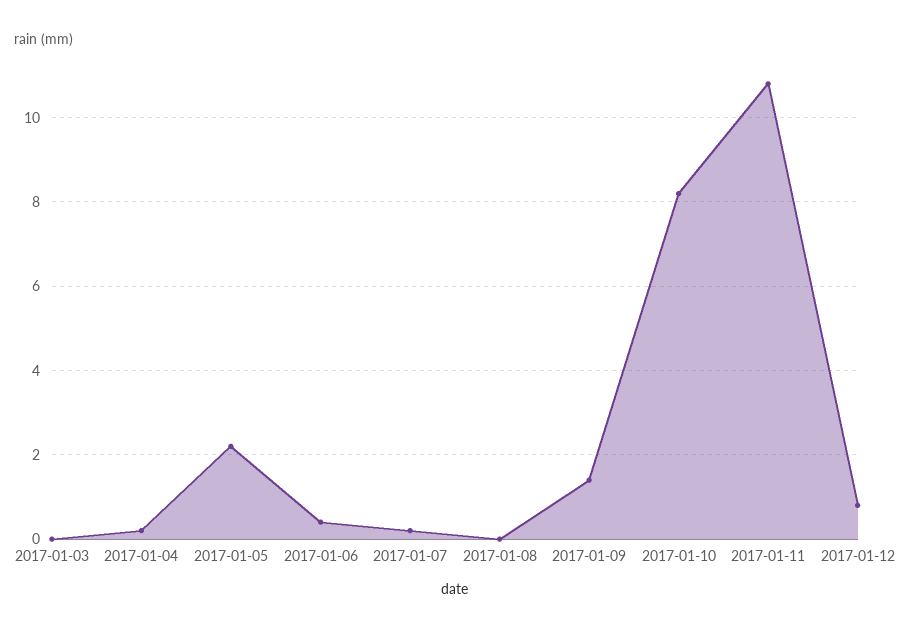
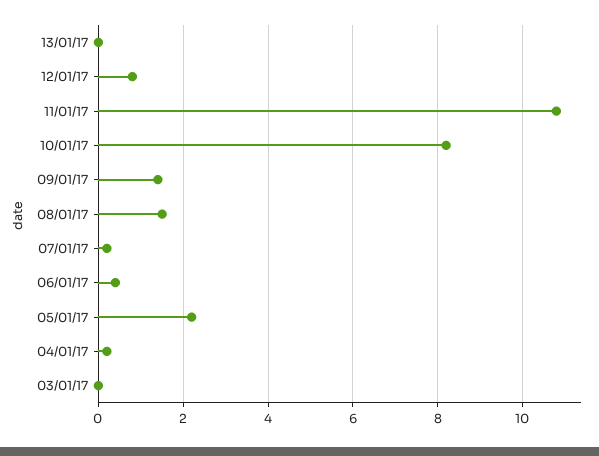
2017-01-08: 0 -> 1.5
13/01/17: none -> 0

